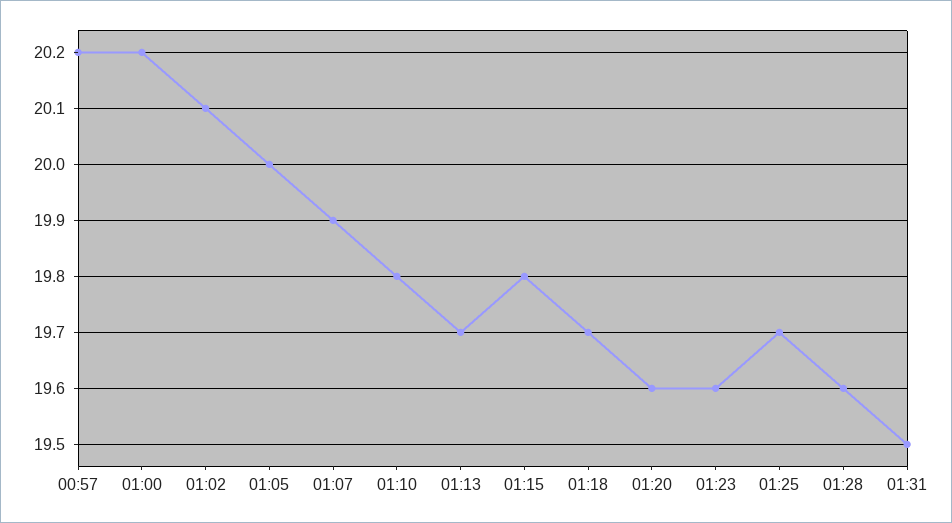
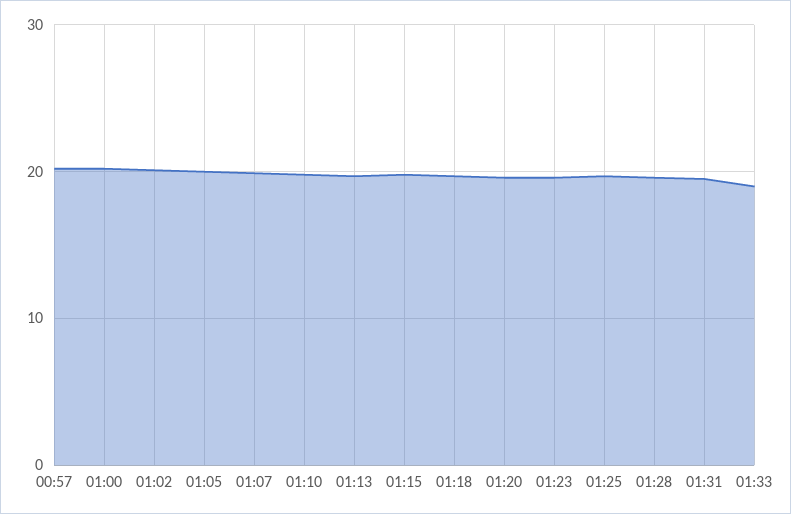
01:33: none -> 19

